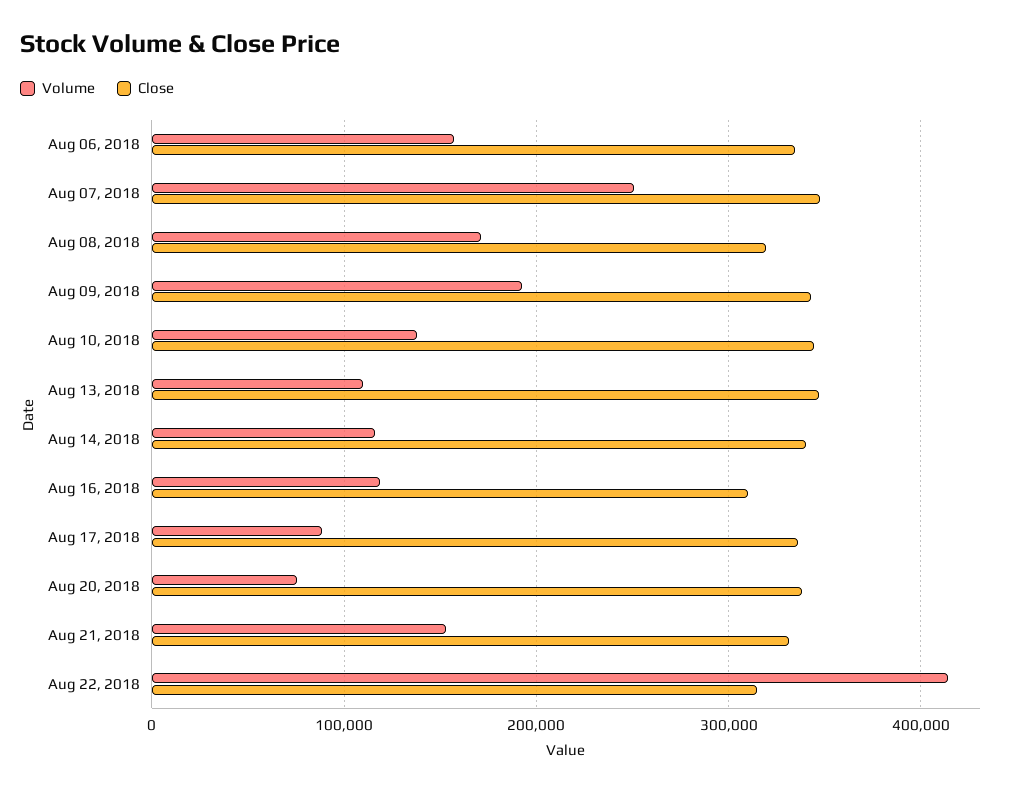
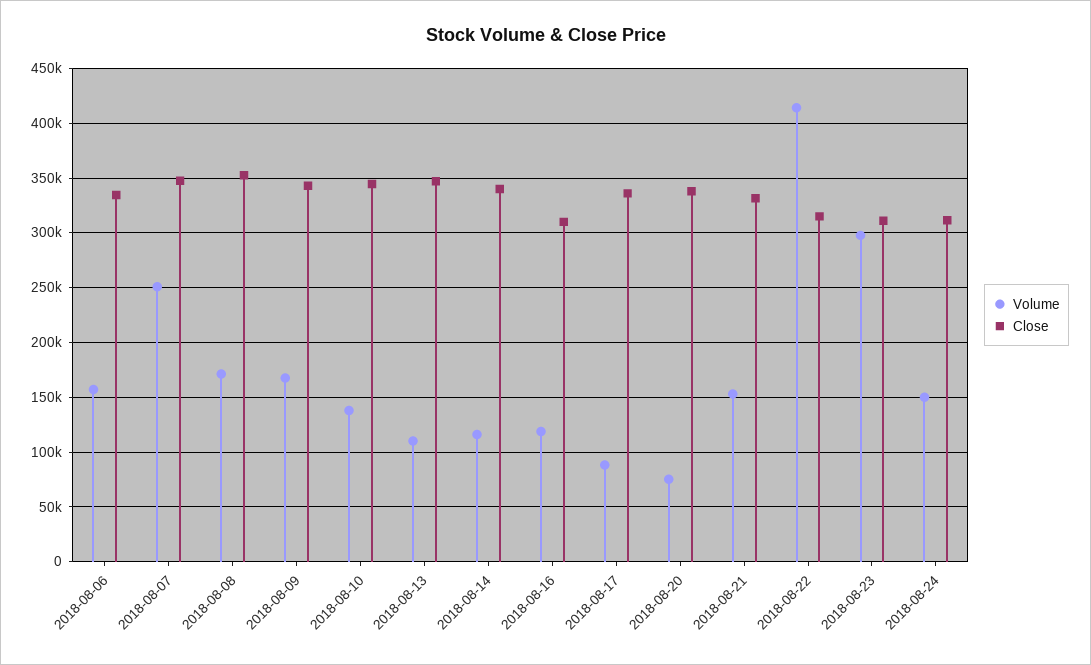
Close, Aug 08, 2018: 320000 -> 350000
Volume, Aug 09, 2018: 190000 -> 170000
Volume, 2018-08-23: none -> 300000
Close, 2018-08-23: none -> 310000
Volume, 2018-08-24: none -> 150000
Close, 2018-08-24: none -> 310000

